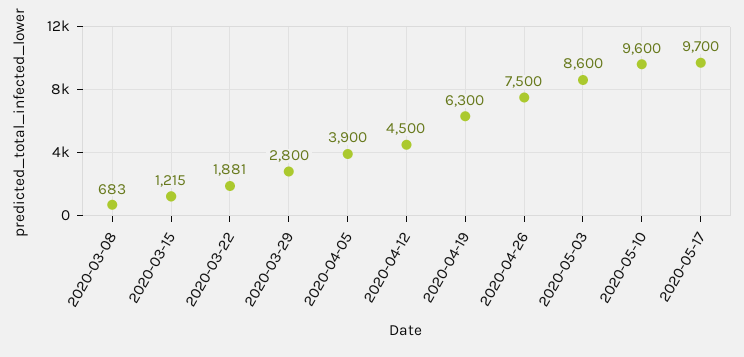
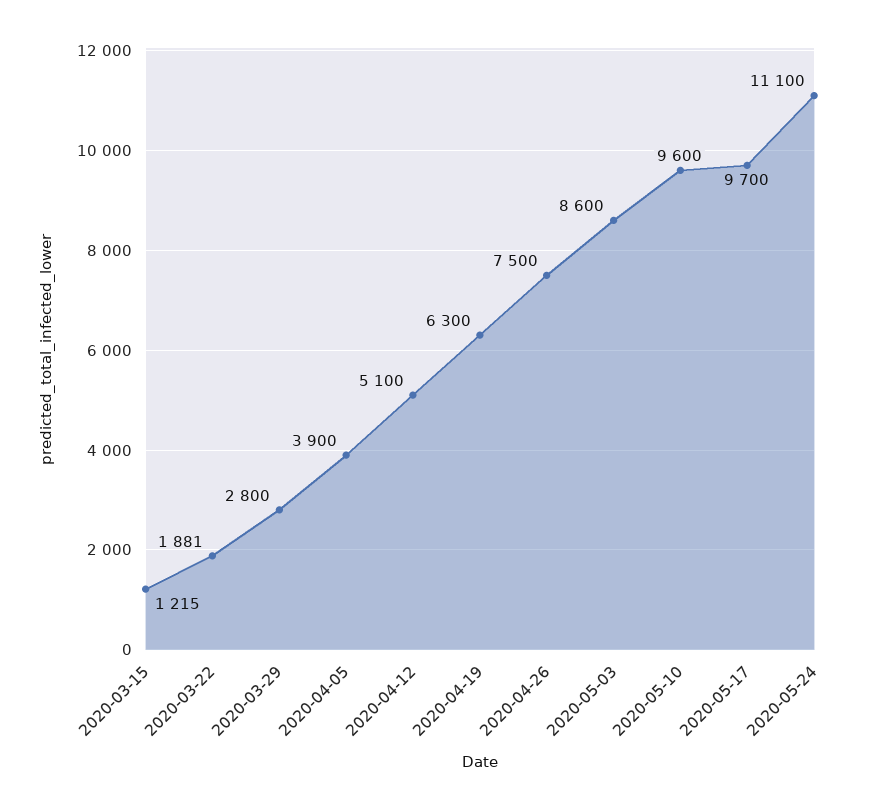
2020-03-08: 683 -> none
2020-04-12: 4500 -> 5100
2020-05-24: none -> 11100

